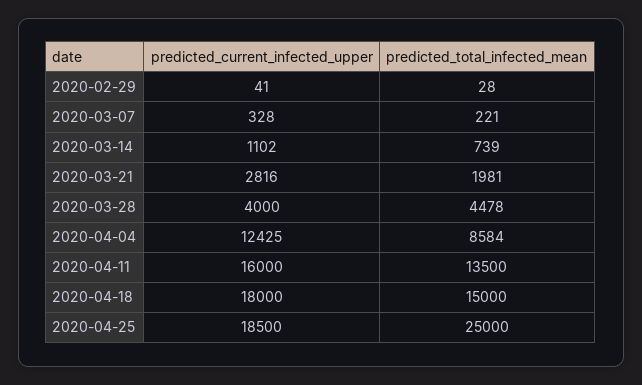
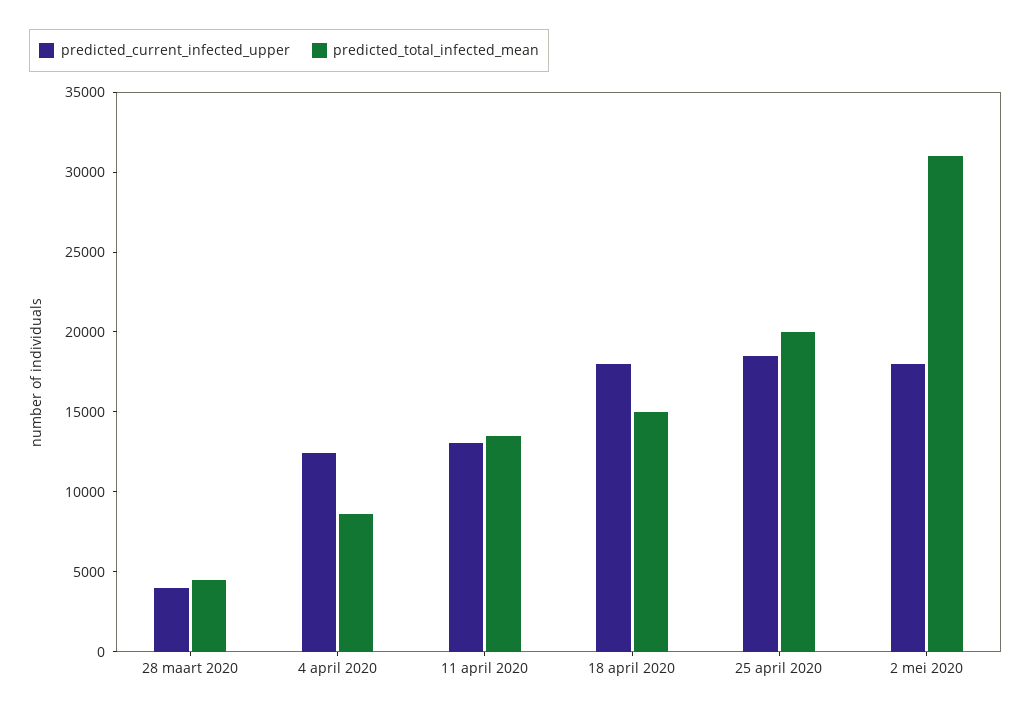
predicted_current_infected_upper, 2020-02-29: 41 -> none
predicted_total_infected_mean, 2020-02-29: 28 -> none
predicted_current_infected_upper, 2020-03-07: 328 -> none
predicted_total_infected_mean, 2020-03-07: 221 -> none
predicted_current_infected_upper, 2020-03-14: 1102 -> none
predicted_total_infected_mean, 2020-03-14: 739 -> none
predicted_current_infected_upper, 2020-03-21: 2816 -> none
predicted_total_infected_mean, 2020-03-21: 1981 -> none
predicted_current_infected_upper, 2020-04-11: 16000 -> 13000
predicted_total_infected_mean, 2020-04-25: 25000 -> 20000
predicted_current_infected_upper, 2 mei 2020: none -> 18000
predicted_total_infected_mean, 2 mei 2020: none -> 31000

